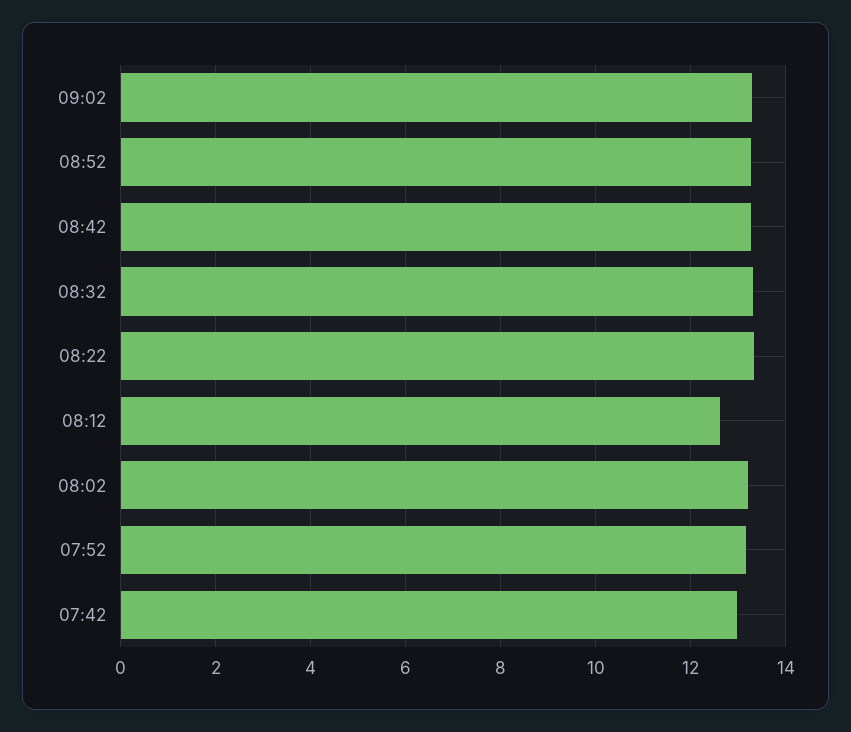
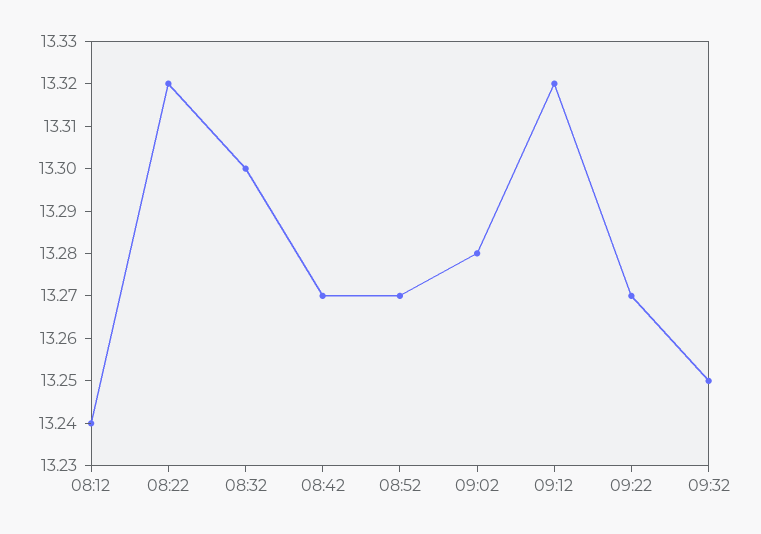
08:12: 12.6 -> 13.24
08:02: 13.2 -> none
07:52: 13.2 -> none
07:42: 13 -> none
09:12: none -> 13.32
09:22: none -> 13.27
09:32: none -> 13.25

